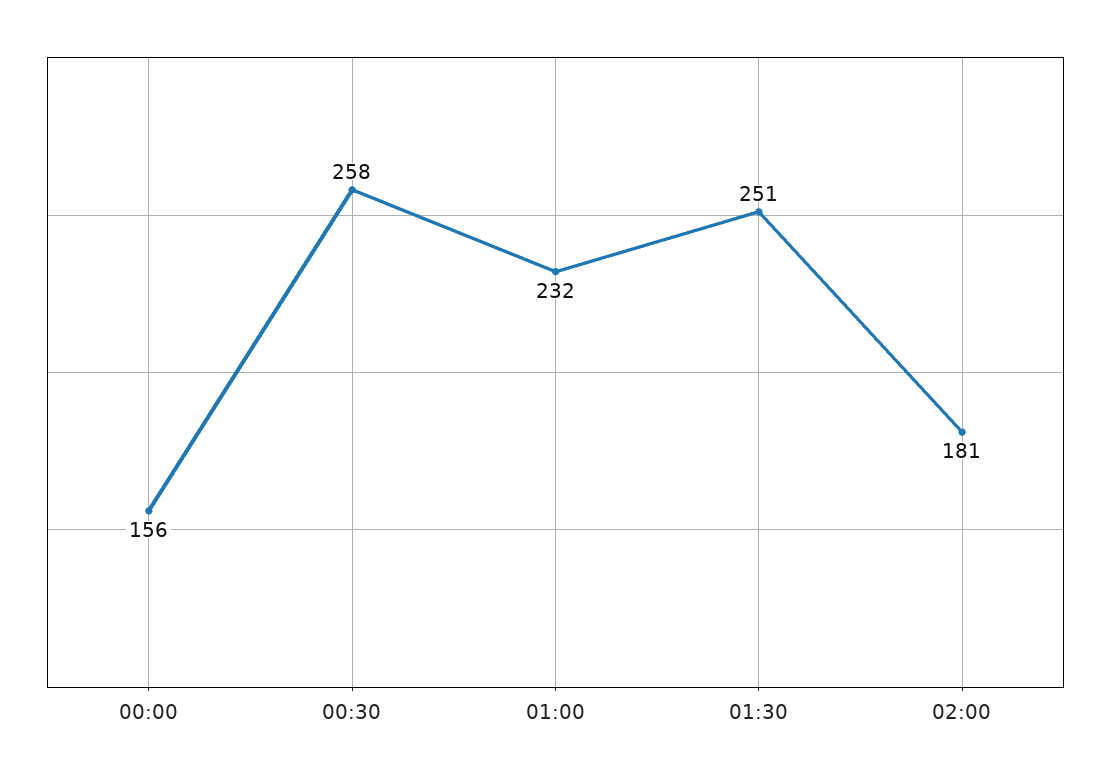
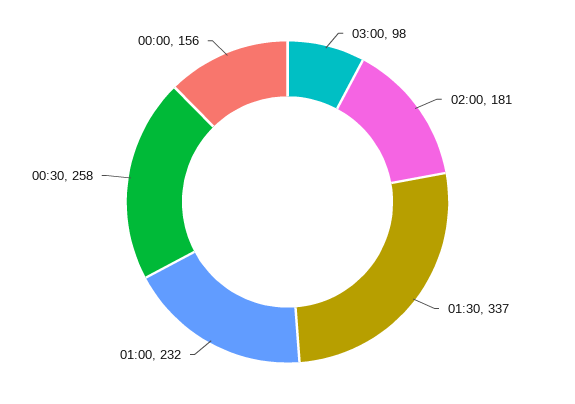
01:30: 251 -> 337
03:00: none -> 98

